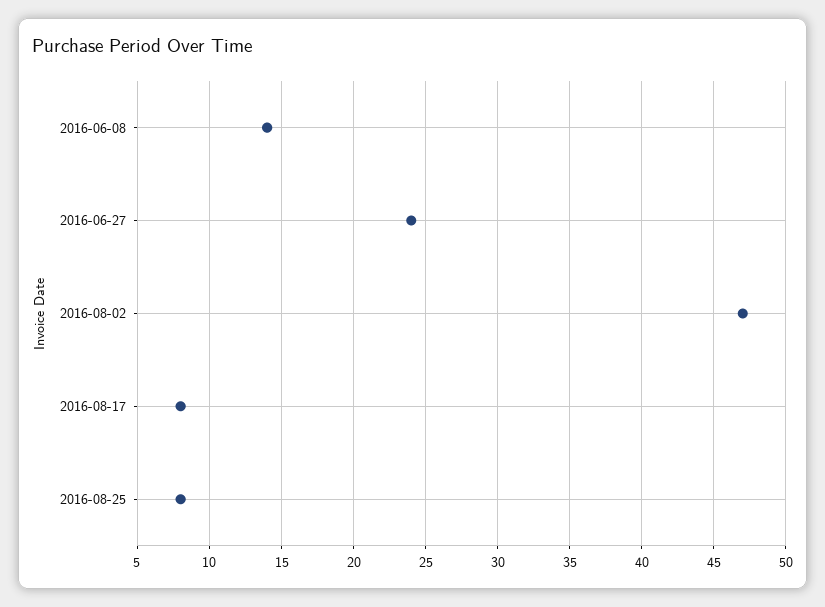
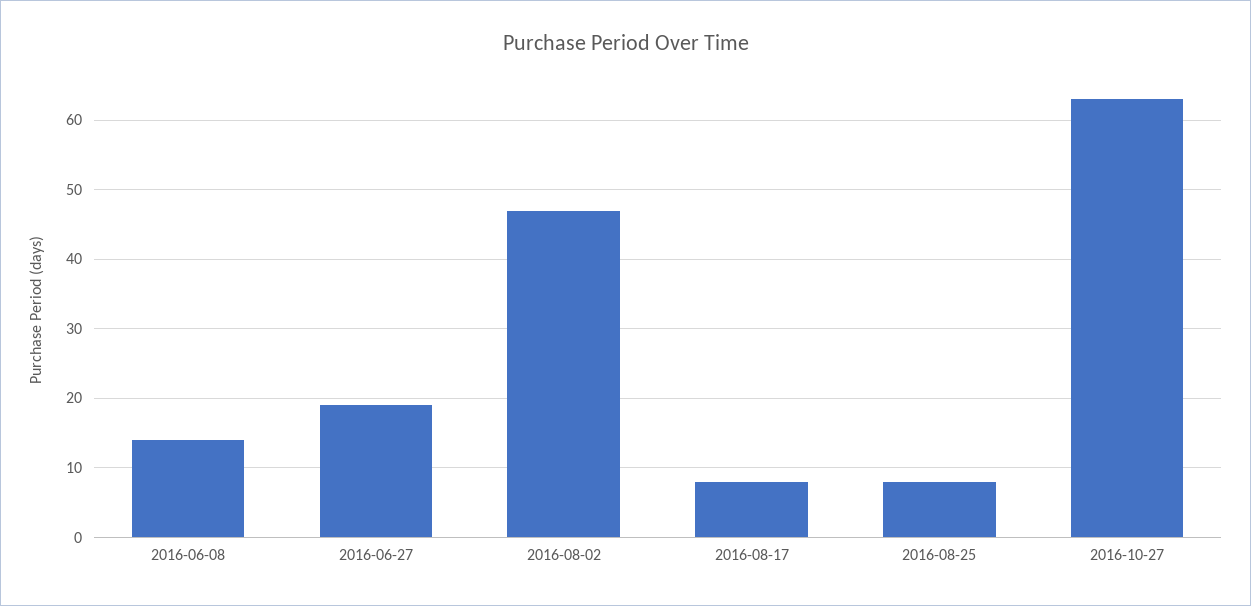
2016-06-27: 24 -> 19
2016-10-27: none -> 63

